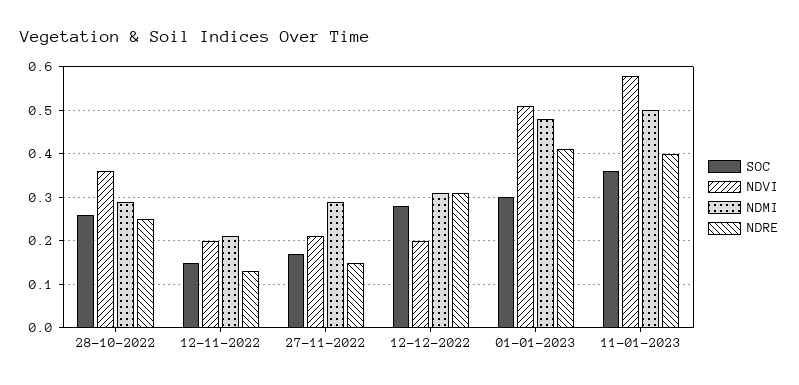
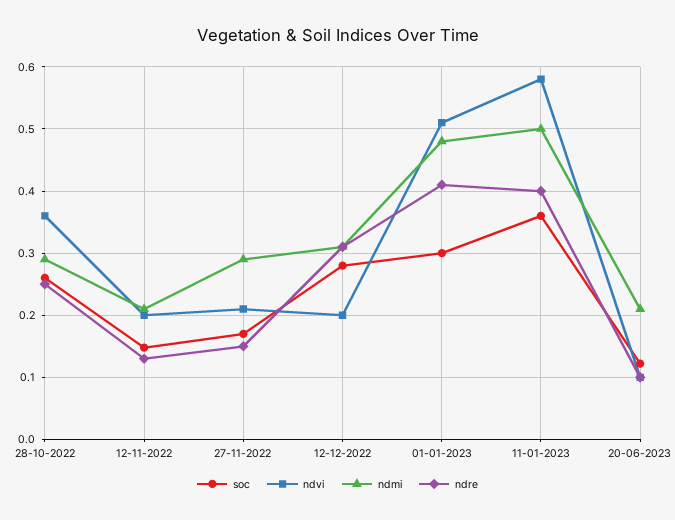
SOC, 20-06-2023: none -> 0.12
NDVI, 20-06-2023: none -> 0.1
NDMI, 20-06-2023: none -> 0.21
NDRE, 20-06-2023: none -> 0.1

